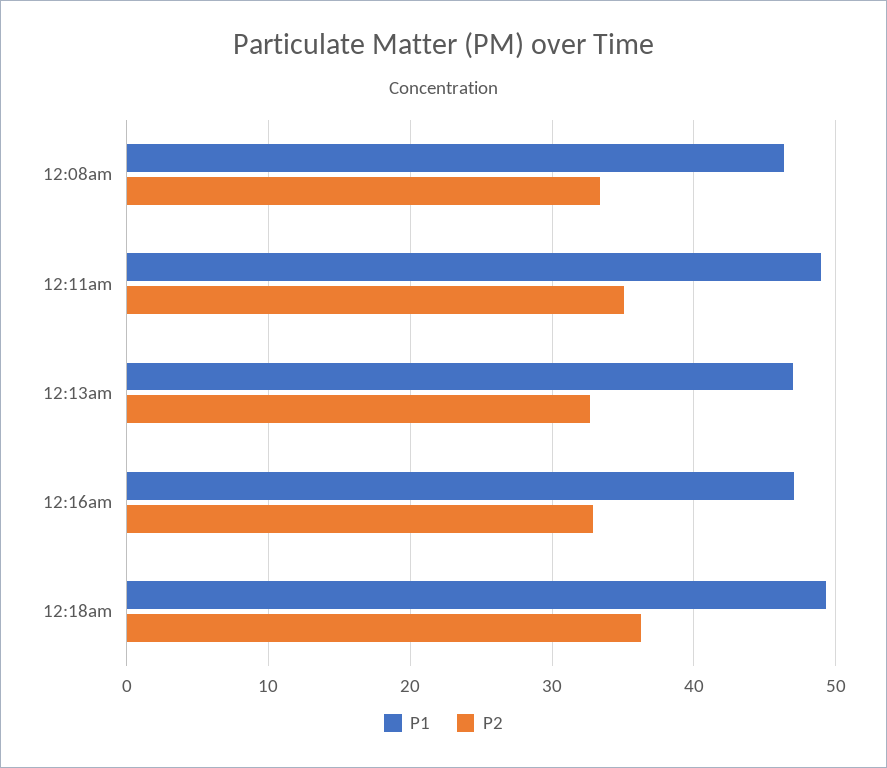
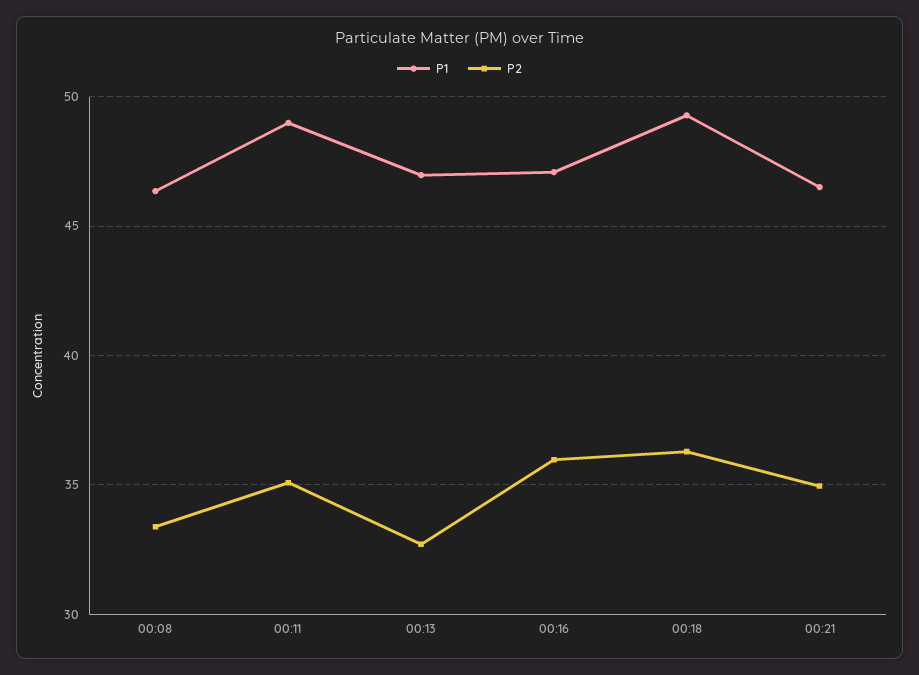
P2, 12:16am: 33 -> 36
P1, 00:21: none -> 46.5
P2, 00:21: none -> 35

